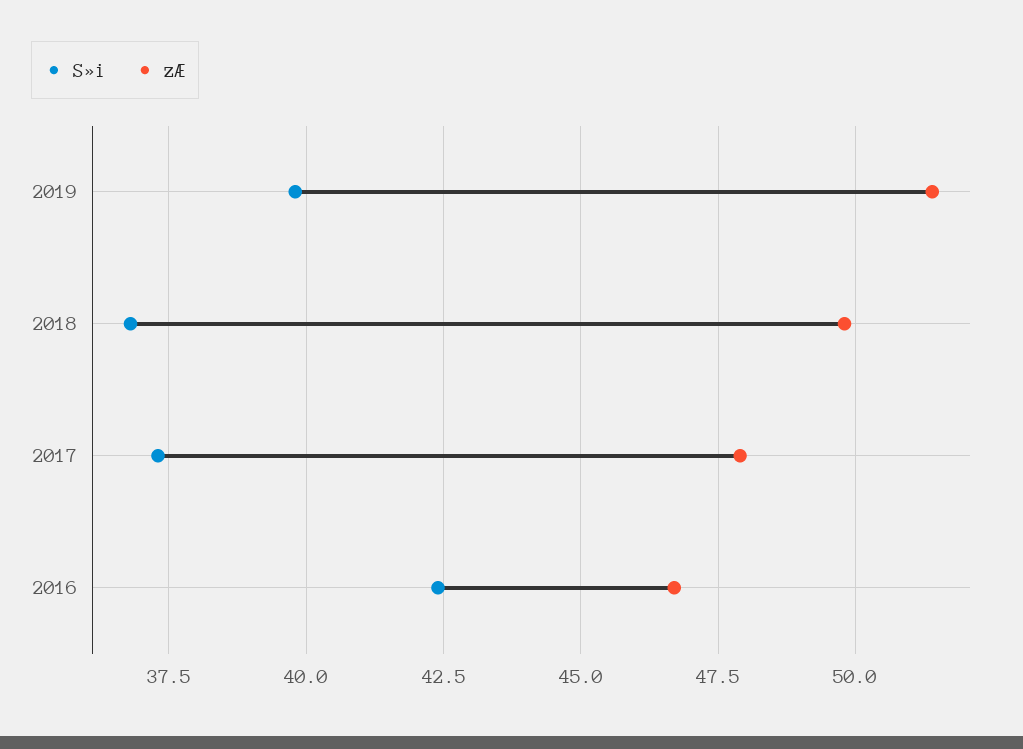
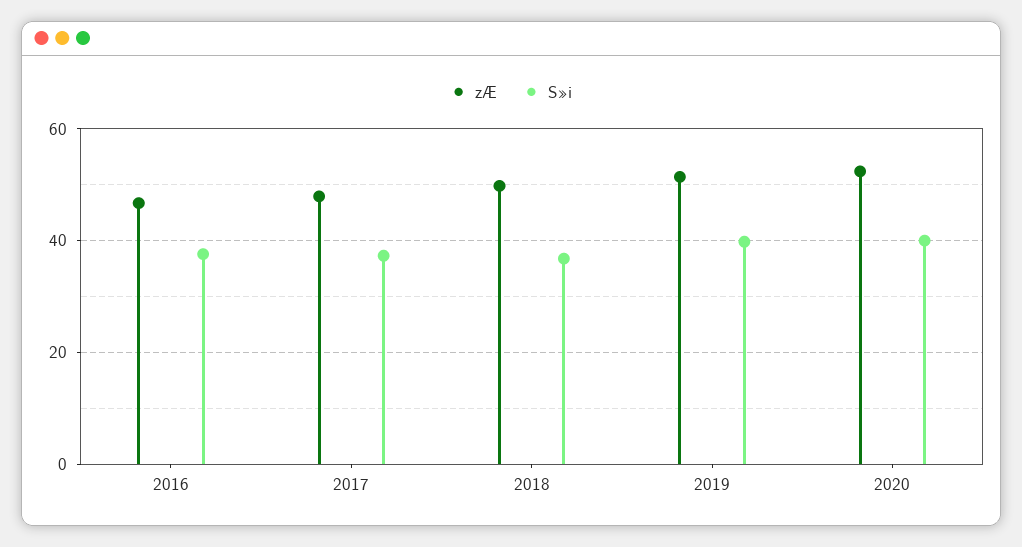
S»i, 2016: 42.5 -> 38
zÆ, 2020: none -> 52
S»i, 2020: none -> 40

